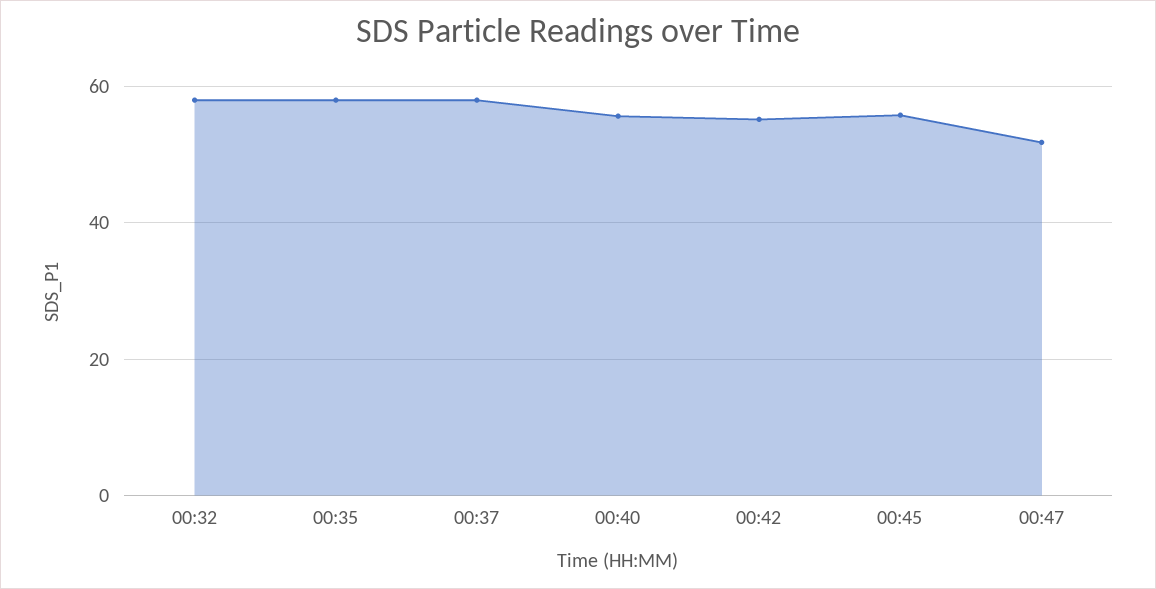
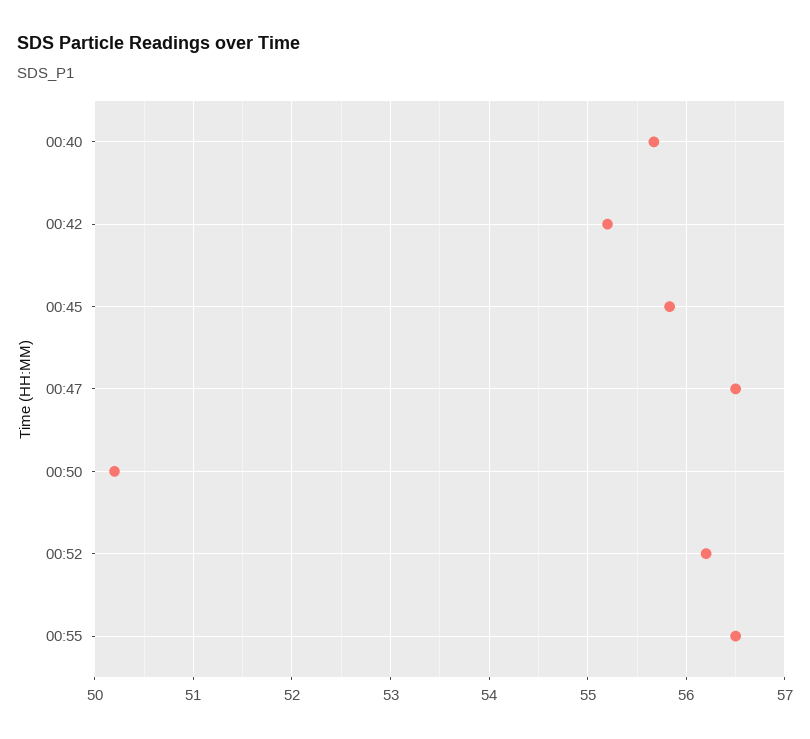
00:32: 58 -> none
00:35: 58 -> none
00:37: 58 -> none
00:47: 52 -> 56.5
00:50: none -> 50.2
00:52: none -> 56.2
00:55: none -> 56.5

